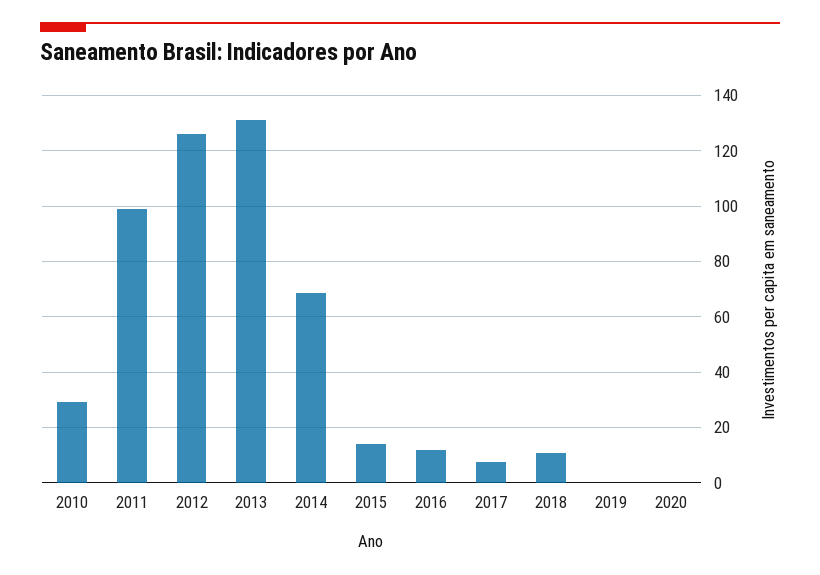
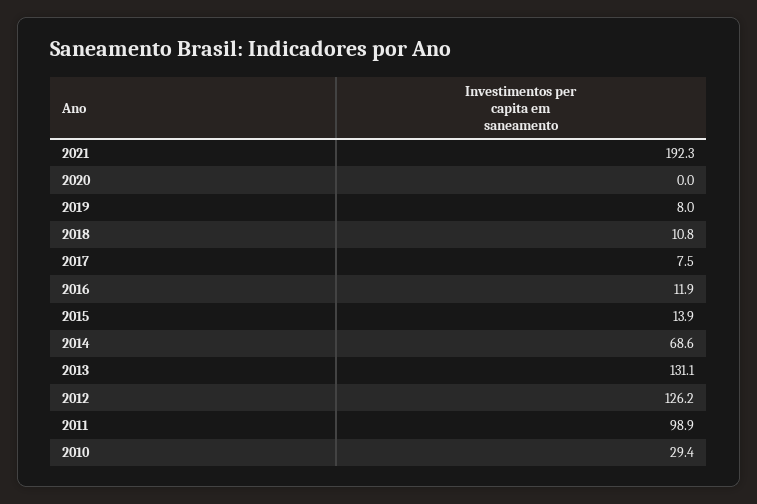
2019: 0 -> 8
2021: none -> 192.3

